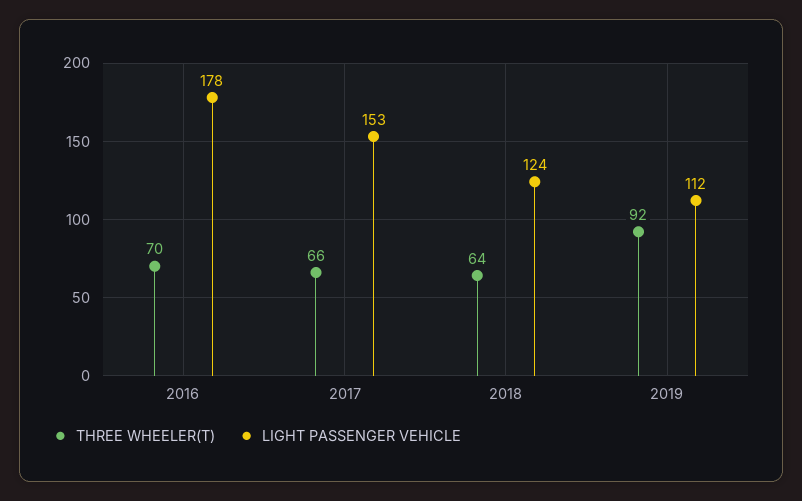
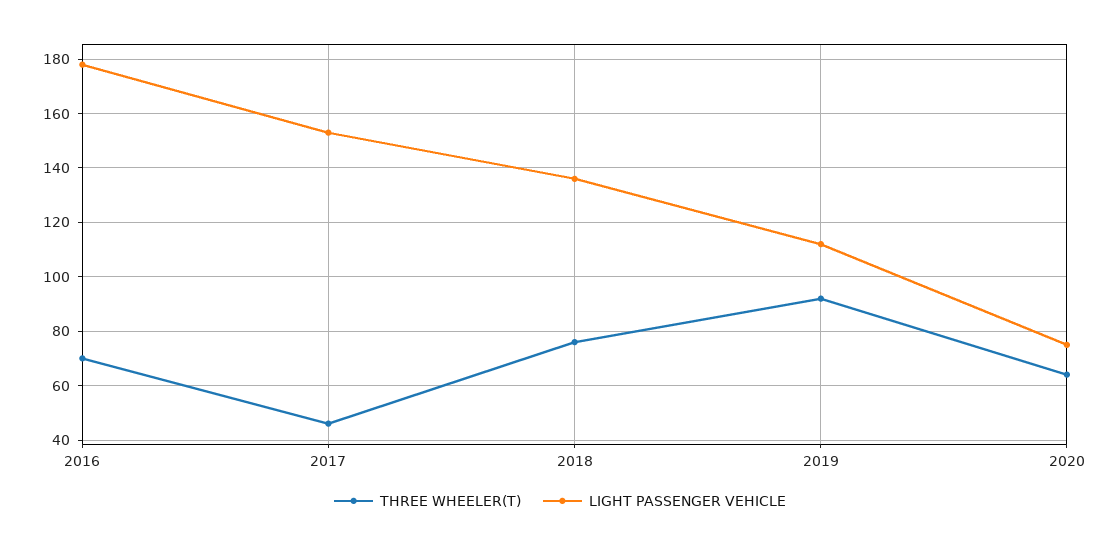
THREE WHEELER(T), 2017: 66 -> 45
THREE WHEELER(T), 2018: 64 -> 75
LIGHT PASSENGER VEHICLE, 2018: 124 -> 135
THREE WHEELER(T), 2020: none -> 65
LIGHT PASSENGER VEHICLE, 2020: none -> 75

